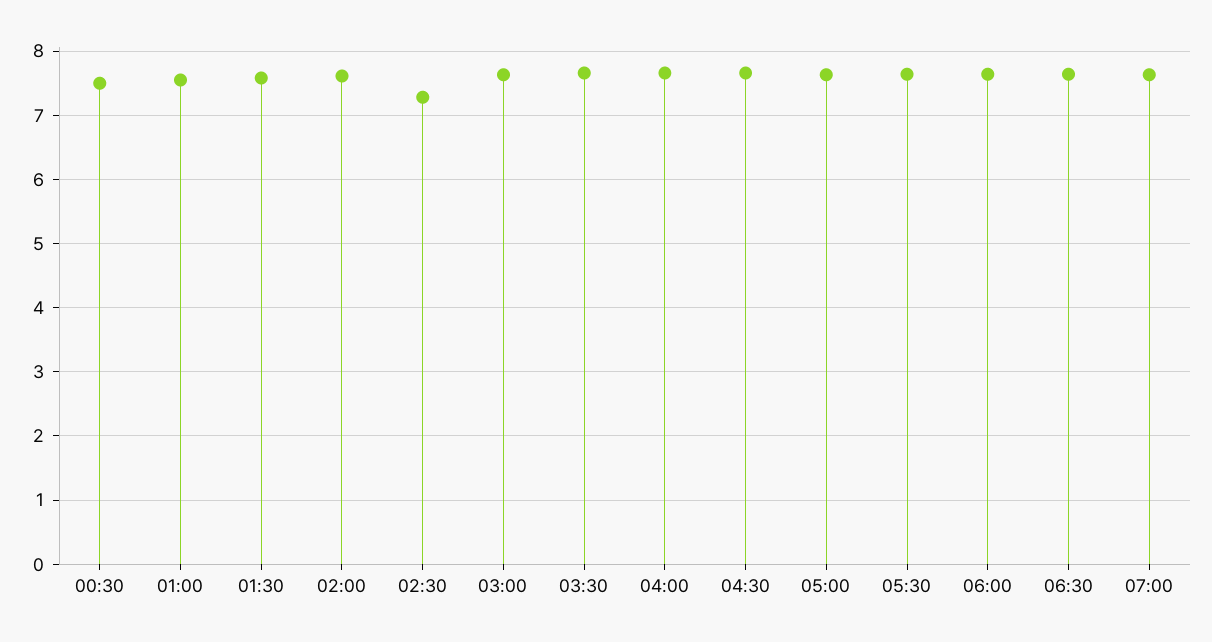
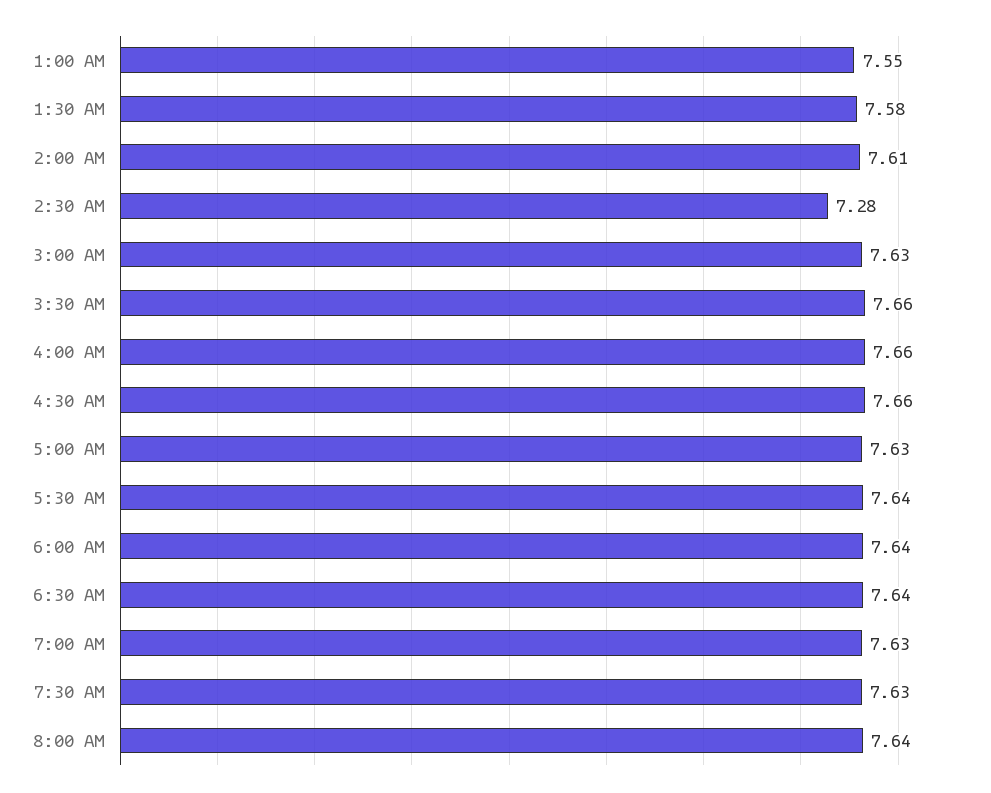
00:30: 7.5 -> none
7:30 AM: none -> 7.63
8:00 AM: none -> 7.64

